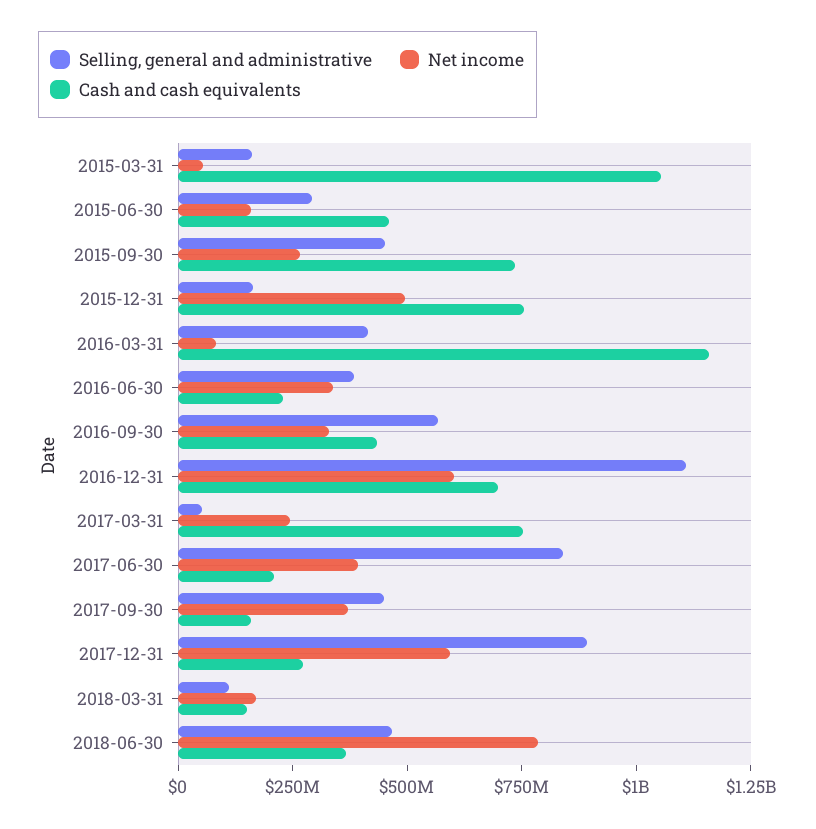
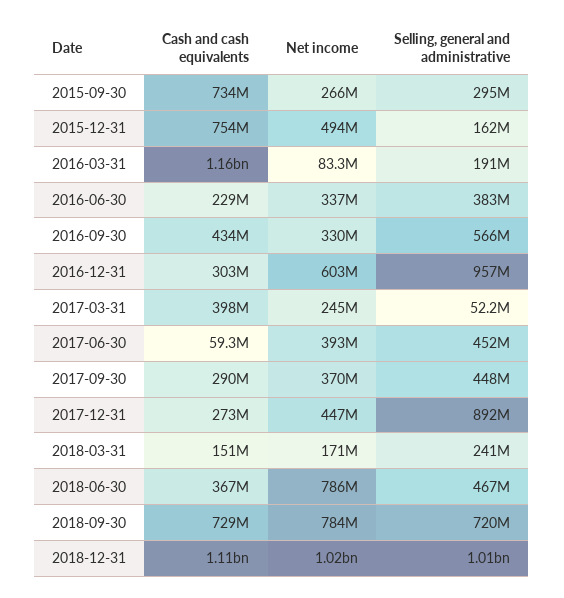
Selling, general and administrative, 2015-03-31: 150000000 -> none
Net income, 2015-03-31: 50000000 -> none
Cash and cash equivalents, 2015-03-31: 1050000000 -> none
Selling, general and administrative, 2015-06-30: 300000000 -> none
Net income, 2015-06-30: 150000000 -> none
Cash and cash equivalents, 2015-06-30: 450000000 -> none
Selling, general and administrative, 2015-09-30: 450000000 -> 295000000
Selling, general and administrative, 2016-03-31: 400000000 -> 191000000
Selling, general and administrative, 2016-12-31: 1100000000 -> 957000000
Cash and cash equivalents, 2016-12-31: 700000000 -> 303000000
Cash and cash equivalents, 2017-03-31: 750000000 -> 398000000
Selling, general and administrative, 2017-06-30: 850000000 -> 452000000
Cash and cash equivalents, 2017-06-30: 200000000 -> 59300000
Cash and cash equivalents, 2017-09-30: 150000000 -> 290000000
Net income, 2017-12-31: 600000000 -> 447000000
Selling, general and administrative, 2018-03-31: 100000000 -> 241000000
Cash and cash equivalents, 2018-09-30: none -> 729000000
Net income, 2018-09-30: none -> 784000000
Selling, general and administrative, 2018-09-30: none -> 720000000
Cash and cash equivalents, 2018-12-31: none -> 1110000000
Net income, 2018-12-31: none -> 1020000000
Selling, general and administrative, 2018-12-31: none -> 1010000000

